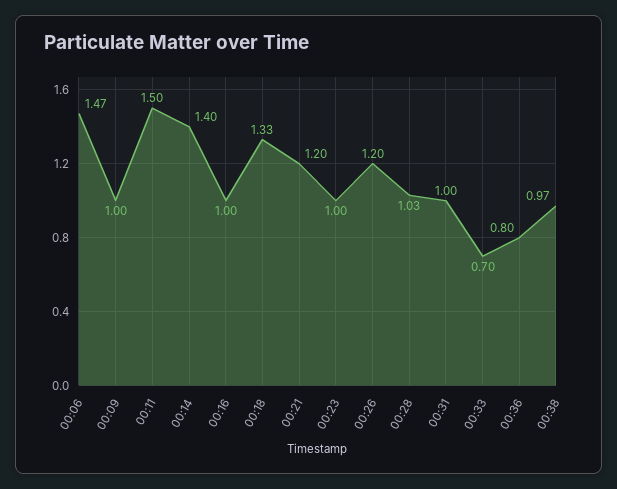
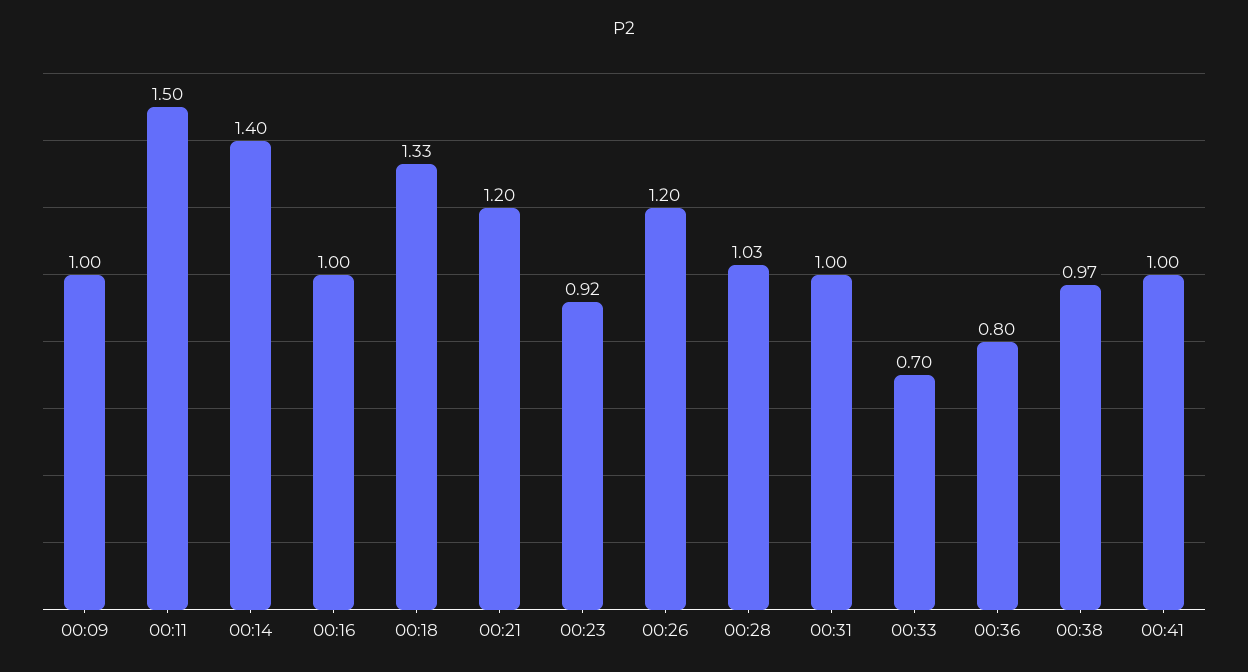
00:06: 1.47 -> none
00:23: 1 -> 0.92
00:41: none -> 1

